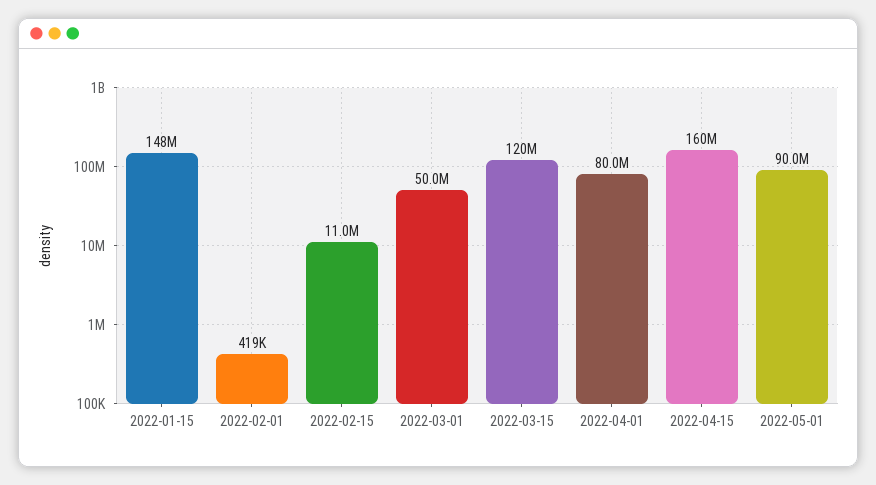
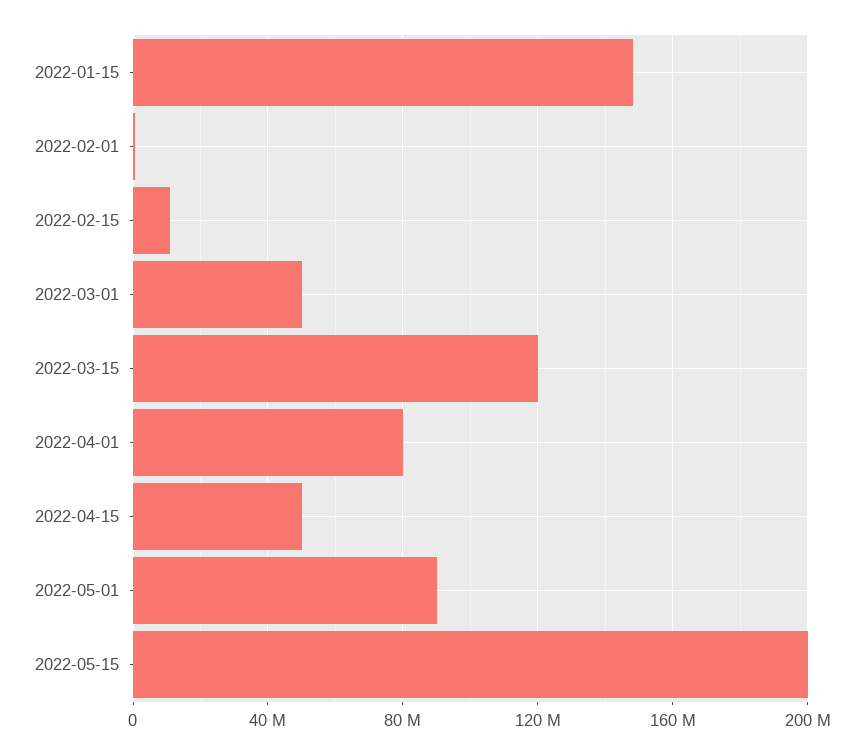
2022-04-15: 160000000 -> 50000000
2022-05-15: none -> 200000000

